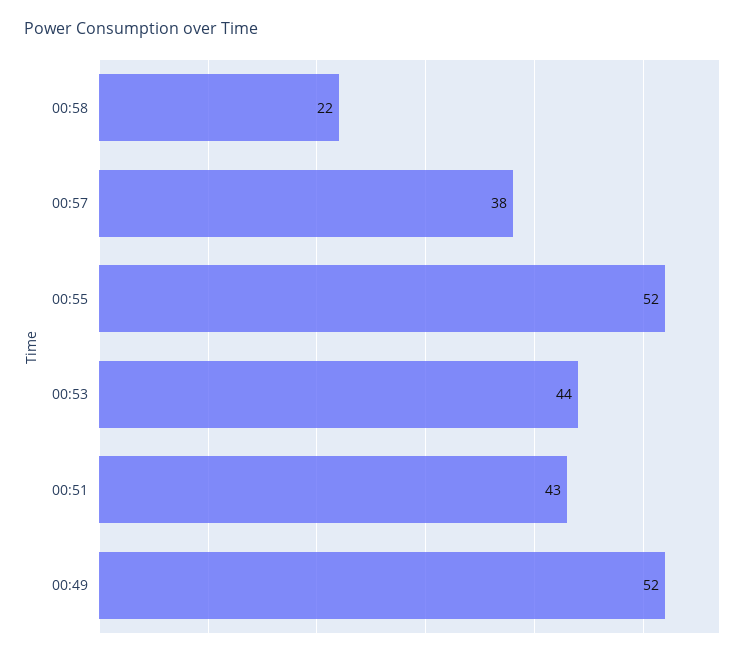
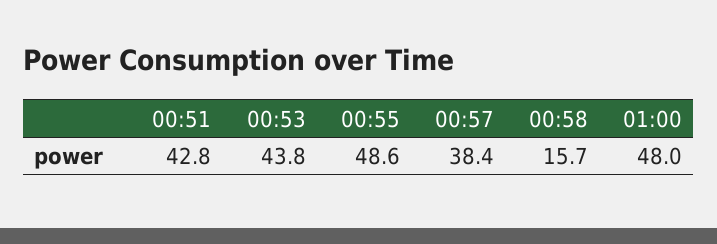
00:58: 22 -> 15.7
00:55: 52 -> 48.6
00:49: 52 -> none
01:00: none -> 48

